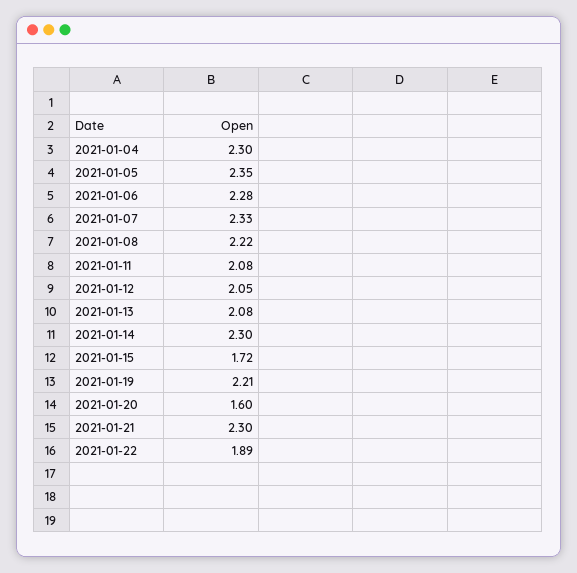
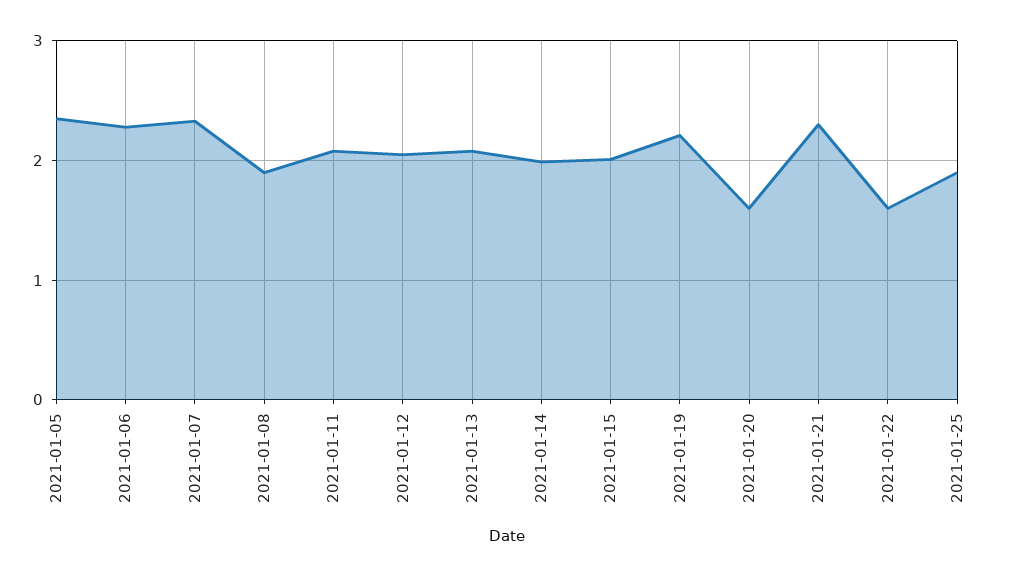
2021-01-04: 2.3 -> none
2021-01-08: 2.22 -> 1.9
2021-01-14: 2.3 -> 2
2021-01-15: 1.72 -> 2
2021-01-22: 1.89 -> 1.6
2021-01-25: none -> 1.9

